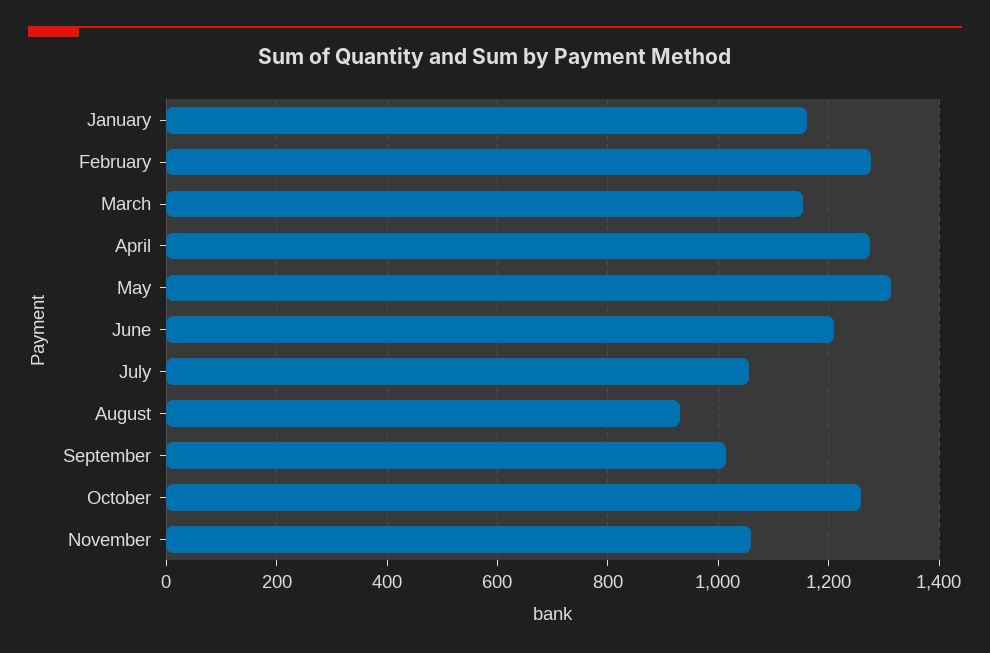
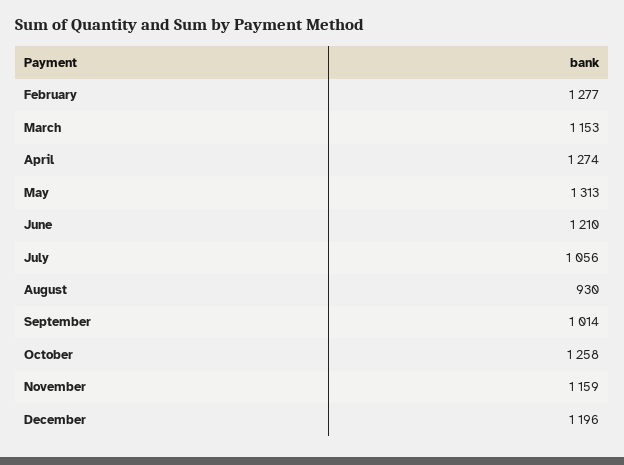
January: 1160 -> none
November: 1060 -> 1159
December: none -> 1196

